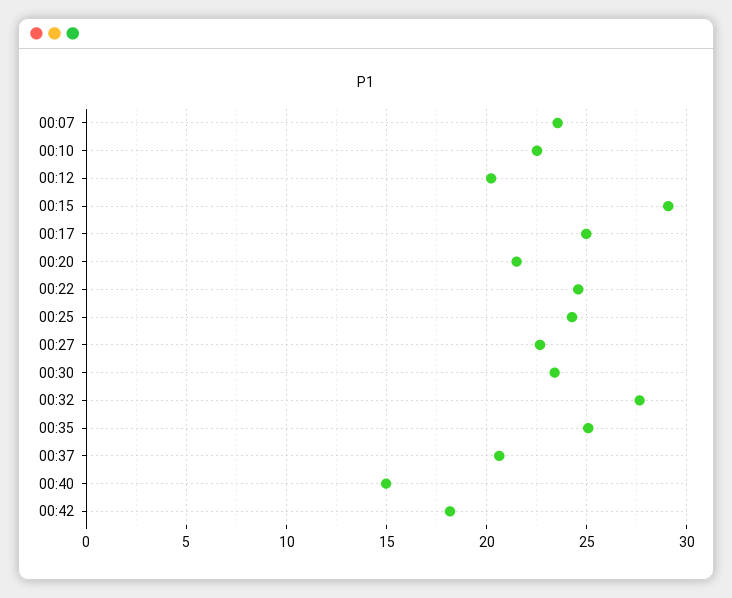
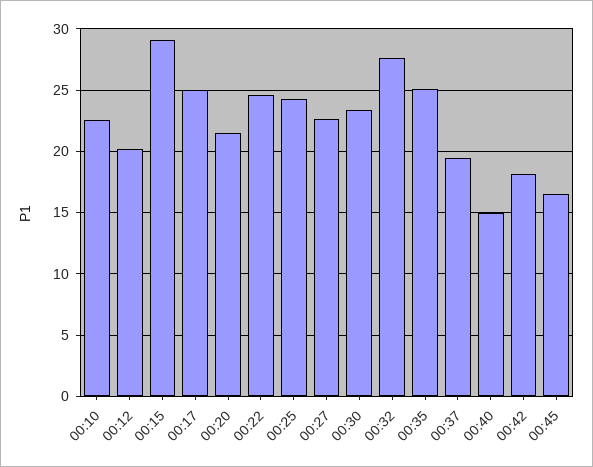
00:07: 23.5 -> none
00:37: 20.5 -> 19.5
00:45: none -> 16.5

